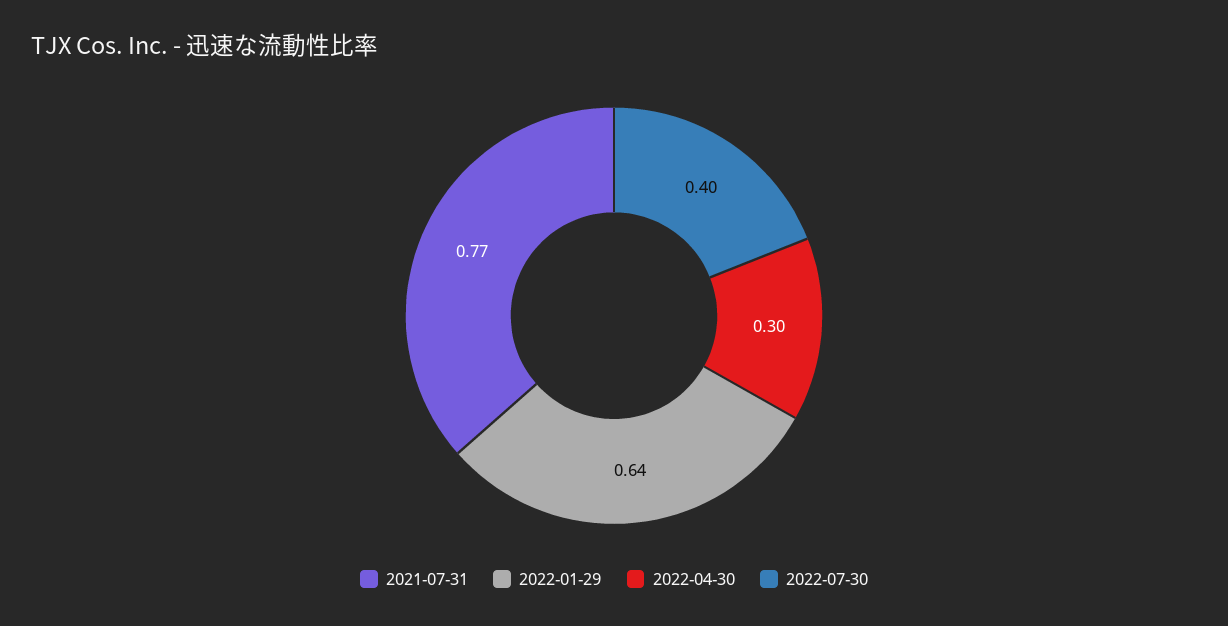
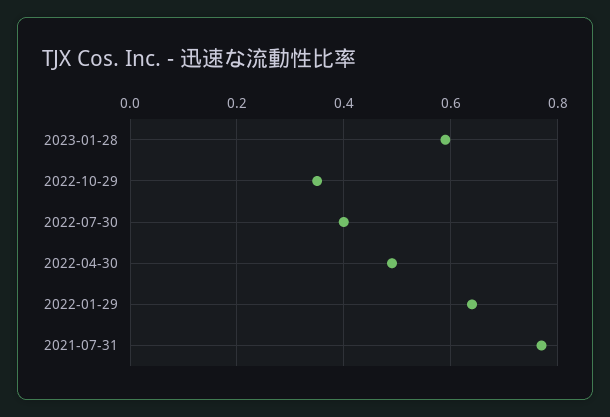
2022-04-30: 0.3 -> 0.5
2023-01-28: none -> 0.6
2022-10-29: none -> 0.35

